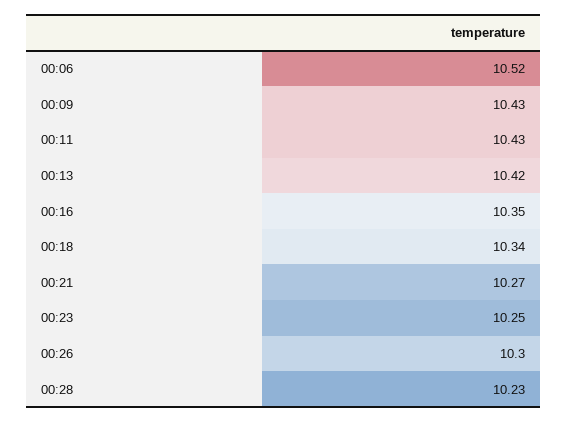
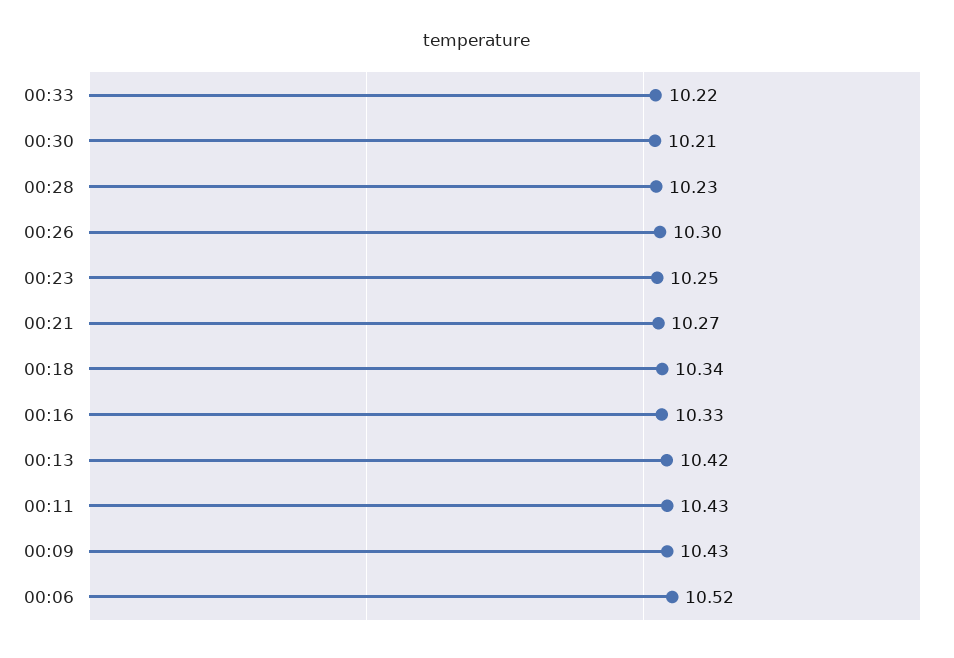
00:16: 10.35 -> 10.33
00:33: none -> 10.22
00:30: none -> 10.21

